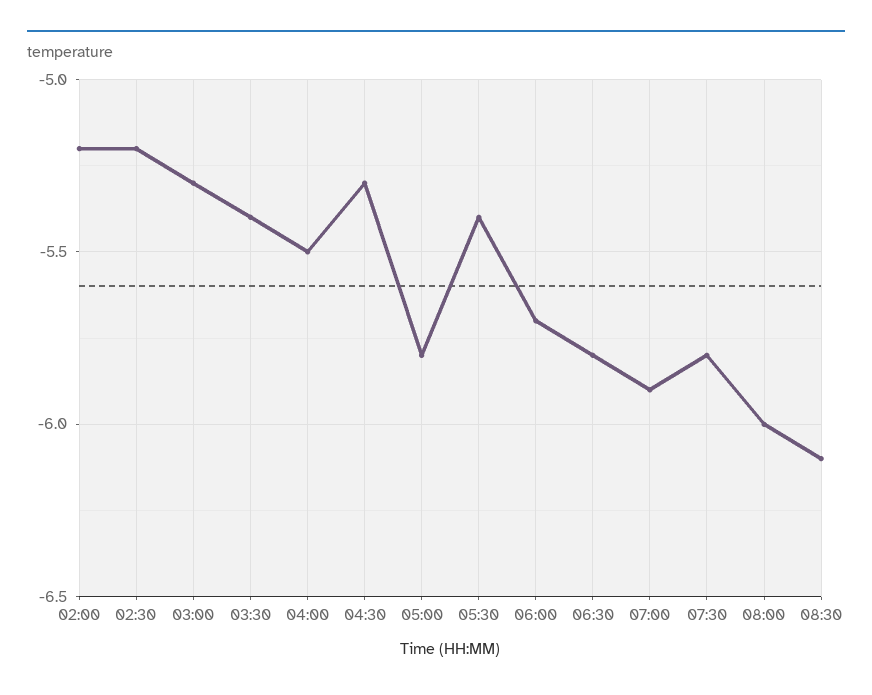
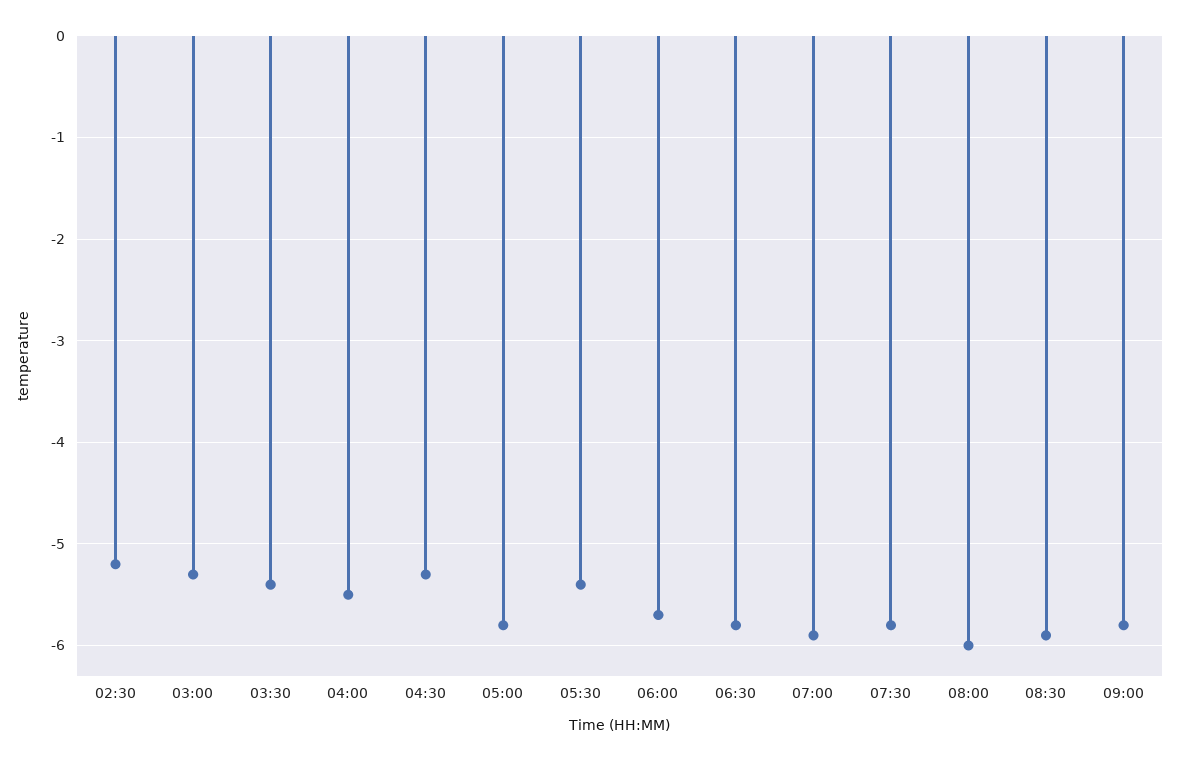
02:00: -5.2 -> none
08:30: -6.1 -> -5.9
09:00: none -> -5.8

